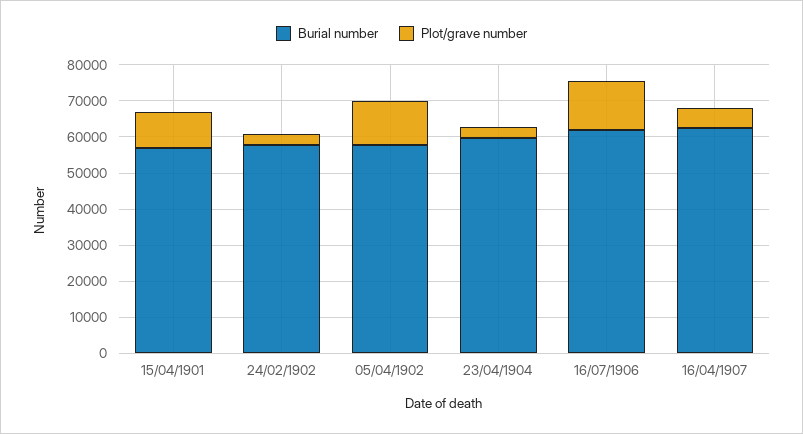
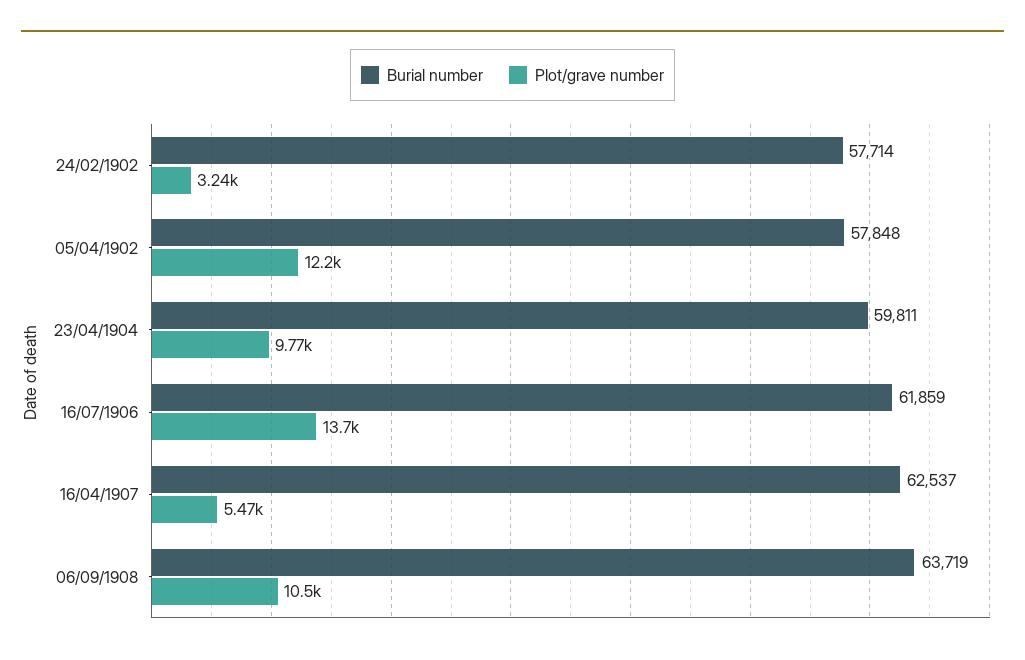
Burial number, 15/04/1901: 57500 -> none
Plot/grave number, 15/04/1901: 10000 -> none
Plot/grave number, 23/04/1904: 2500 -> 9770
Burial number, 06/09/1908: none -> 63719
Plot/grave number, 06/09/1908: none -> 10500

